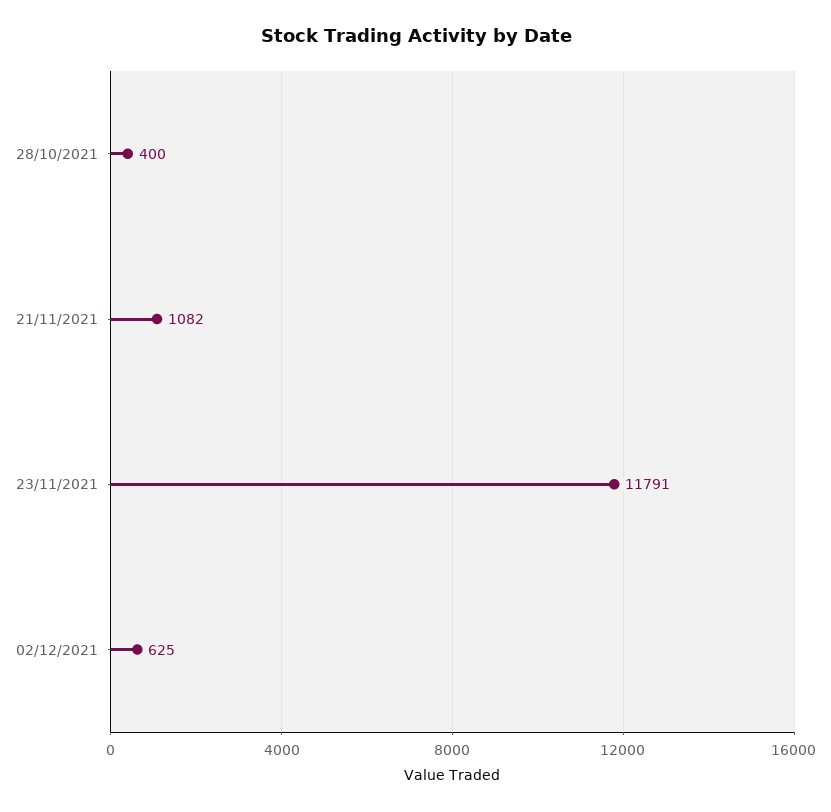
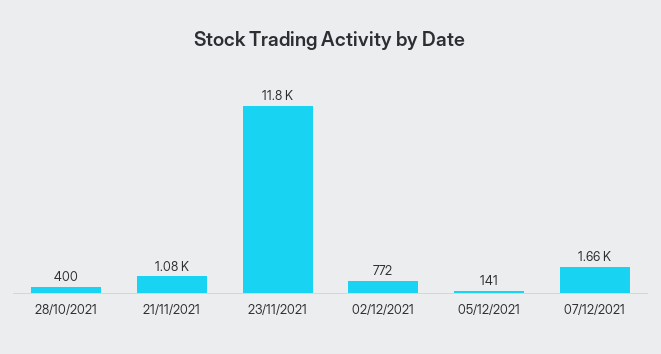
02/12/2021: 625 -> 772
05/12/2021: none -> 141
07/12/2021: none -> 1660

